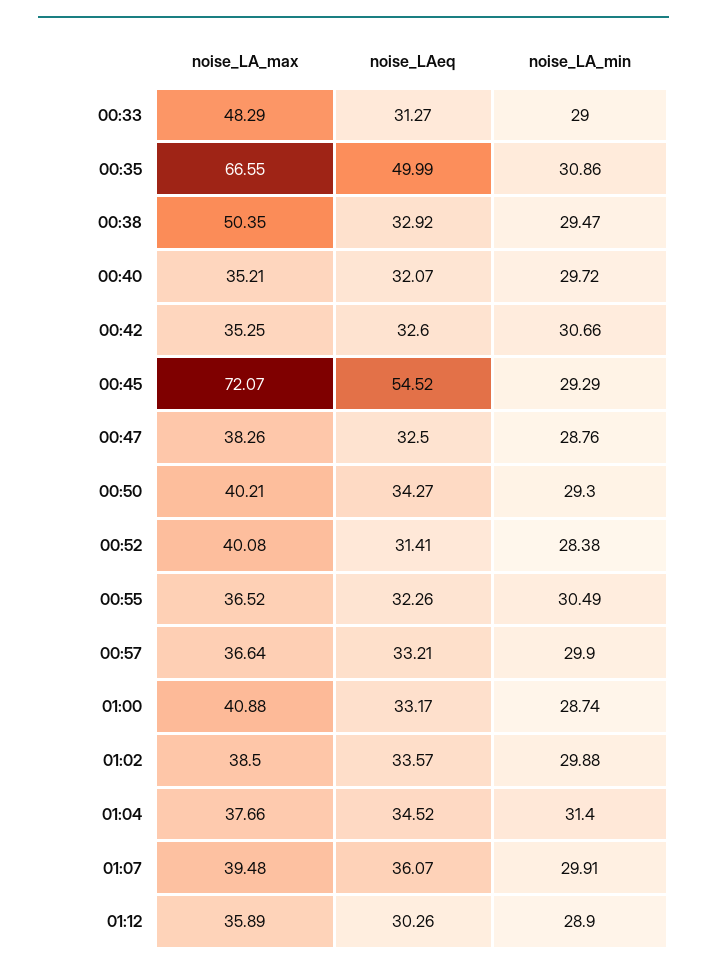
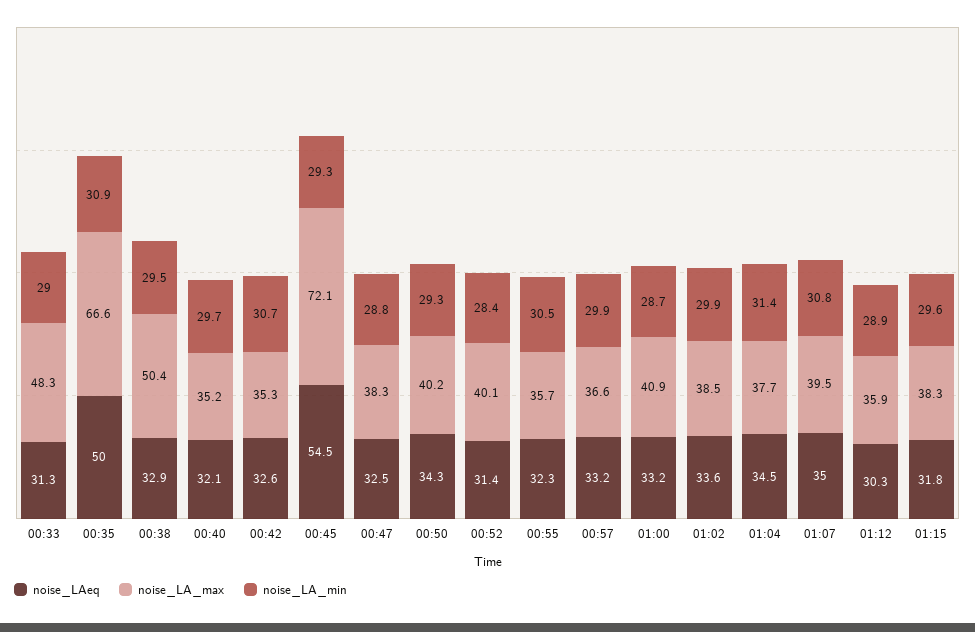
noise_LA_max, 00:55: 36.52 -> 35.7
noise_LAeq, 01:07: 36.07 -> 35
noise_LA_min, 01:07: 29.91 -> 30.8
noise_LAeq, 01:15: none -> 31.8
noise_LA_max, 01:15: none -> 38.3
noise_LA_min, 01:15: none -> 29.6

